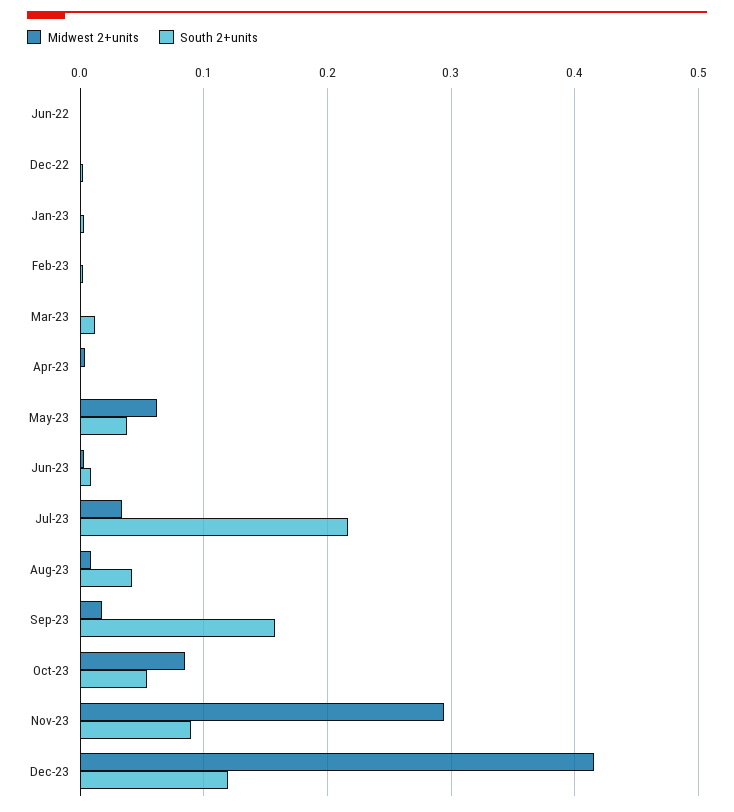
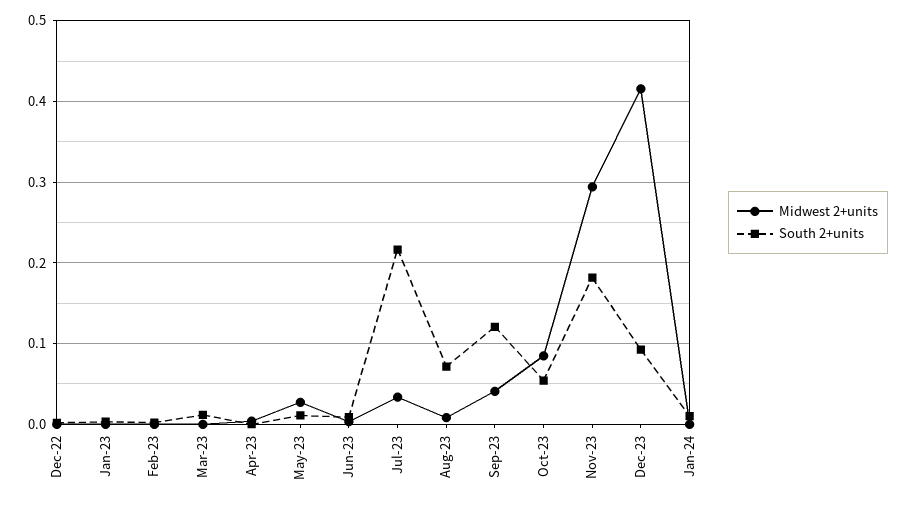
Midwest 2+units, Jun-22: 0 -> none
South 2+units, Jun-22: 0 -> none
Midwest 2+units, May-23: 0.06 -> 0.03
South 2+units, May-23: 0.04 -> 0.01
South 2+units, Aug-23: 0.04 -> 0.07
Midwest 2+units, Sep-23: 0.02 -> 0.04
South 2+units, Sep-23: 0.16 -> 0.12
South 2+units, Nov-23: 0.09 -> 0.18
South 2+units, Dec-23: 0.12 -> 0.09
Midwest 2+units, Jan-24: none -> 0
South 2+units, Jan-24: none -> 0.01

